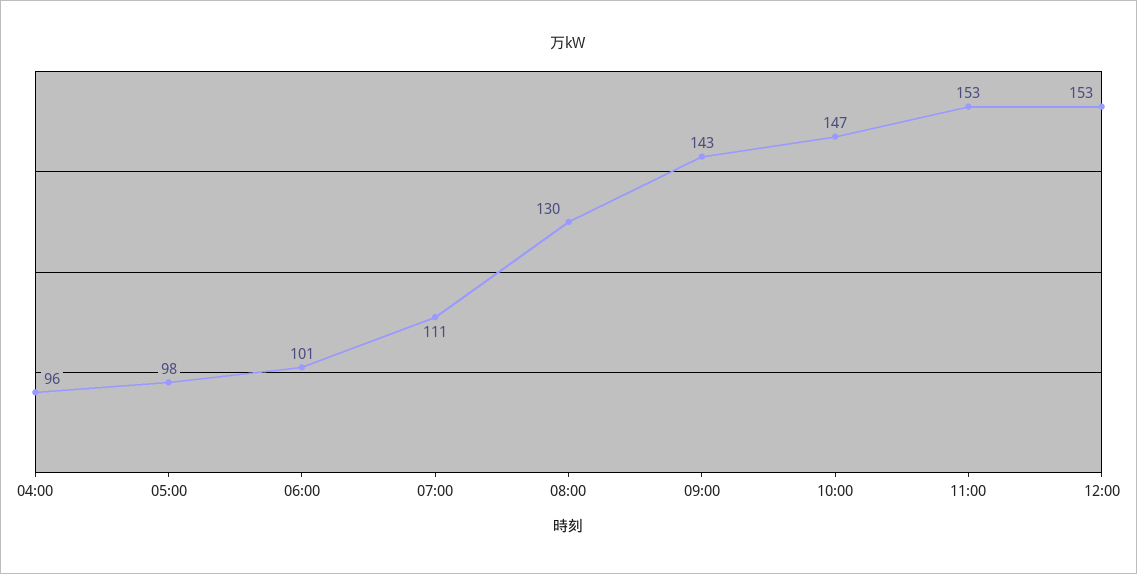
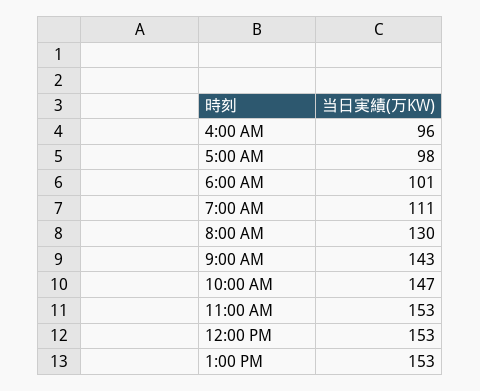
1:00 PM: none -> 153

